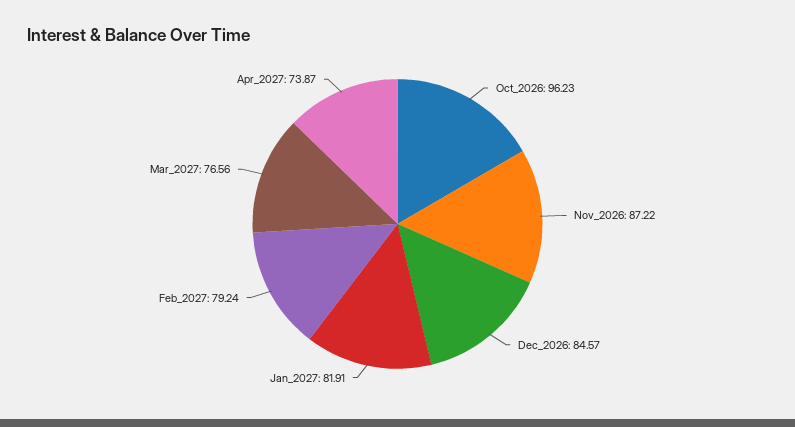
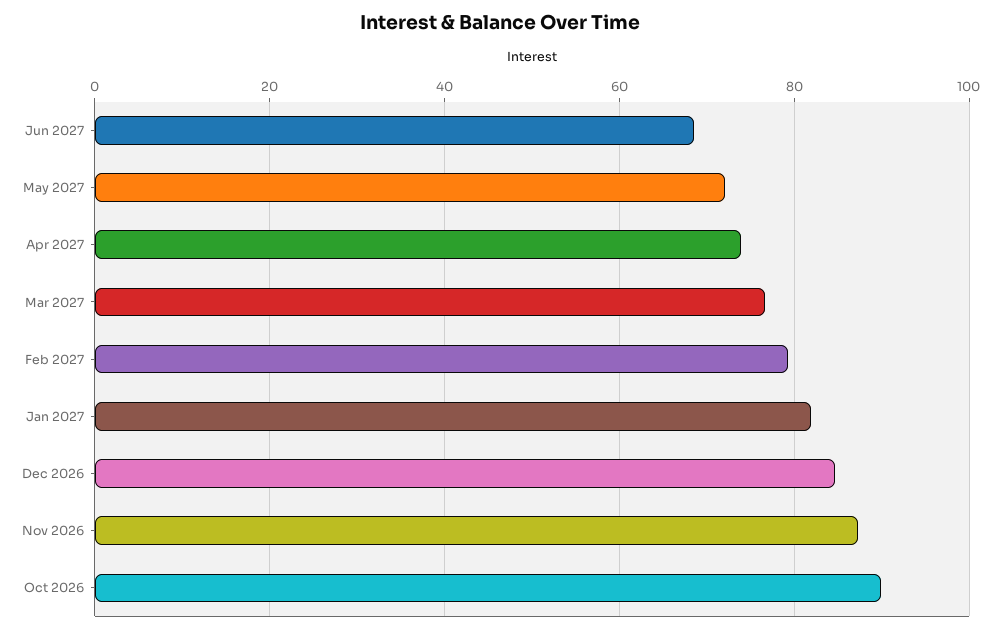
Oct_2026: 96.23 -> 90
Jun 2027: none -> 68
May 2027: none -> 72

